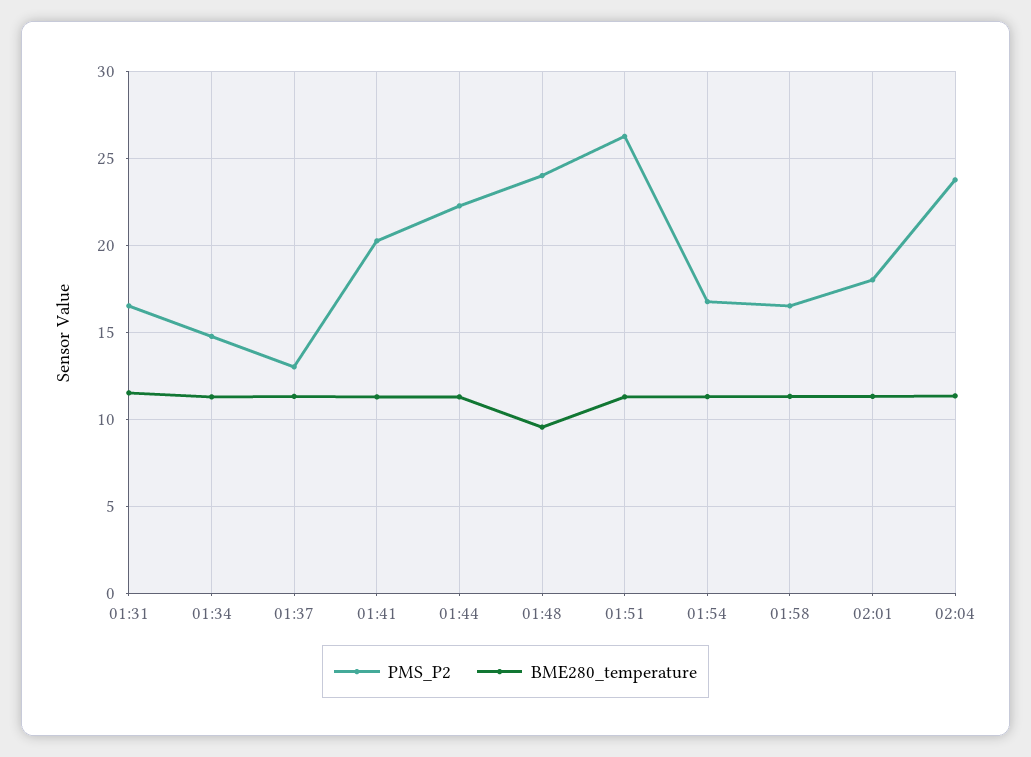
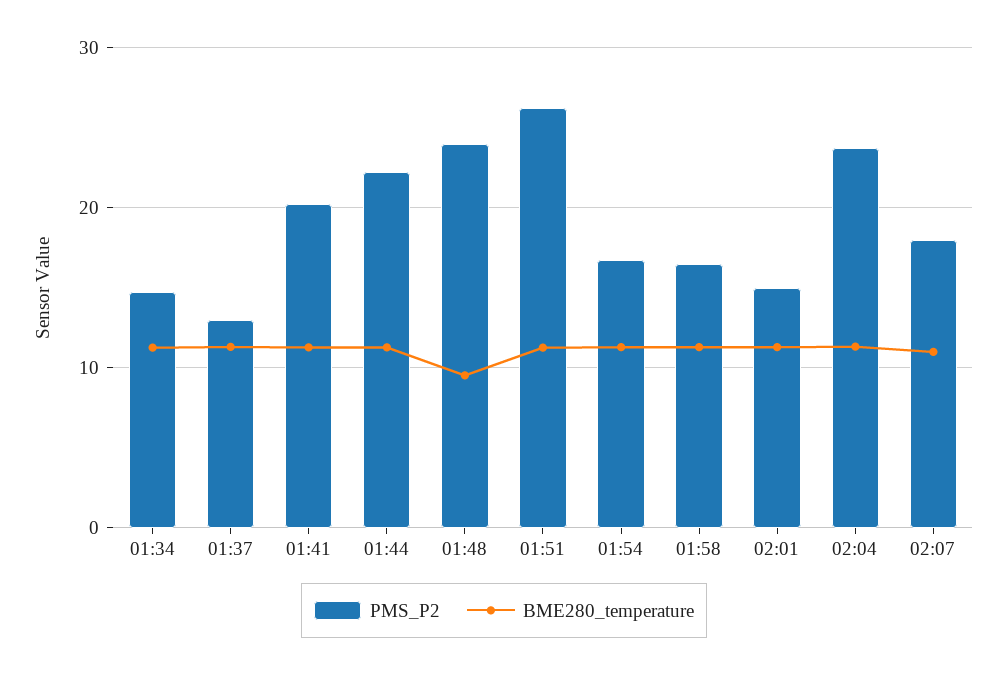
PMS_P2, 01:31: 16.5 -> none
BME280_temperature, 01:31: 11.5 -> none
PMS_P2, 02:01: 18 -> 15
PMS_P2, 02:07: none -> 18
BME280_temperature, 02:07: none -> 11

